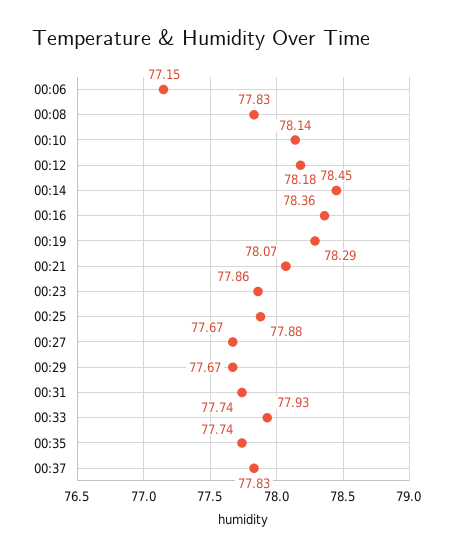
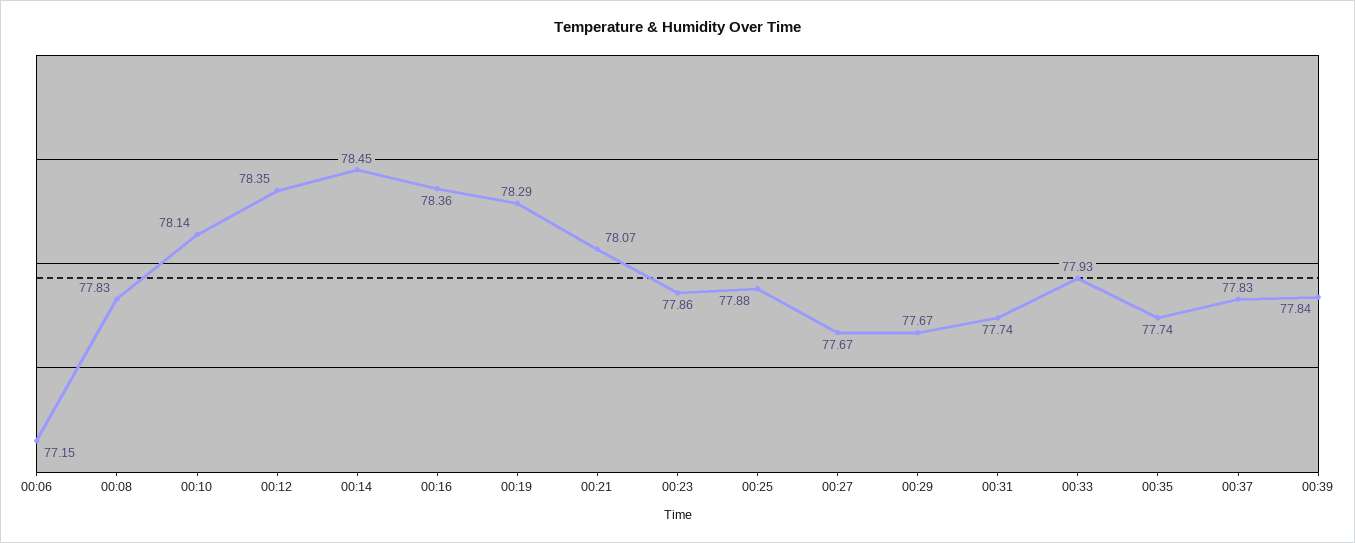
00:12: 78.18 -> 78.35
00:39: none -> 77.84

